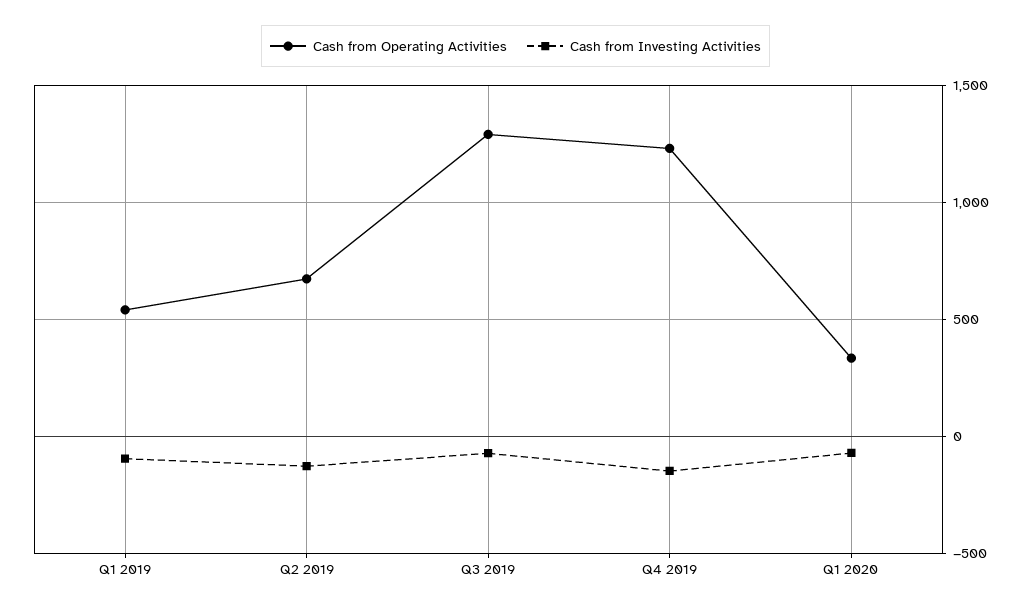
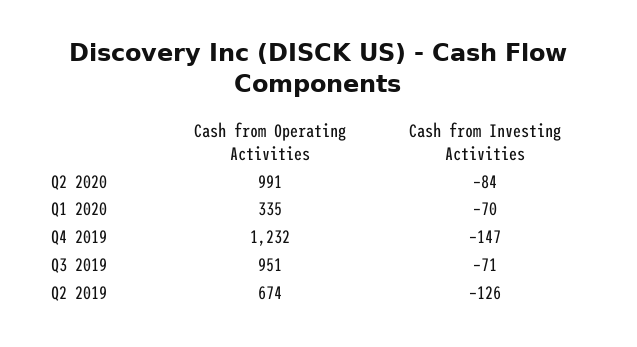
Cash from Operating Activities, Q1 2019: 550 -> none
Cash from Investing Activities, Q1 2019: -100 -> none
Cash from Operating Activities, Q3 2019: 1300 -> 951
Cash from Operating Activities, Q2 2020: none -> 991
Cash from Investing Activities, Q2 2020: none -> -84

